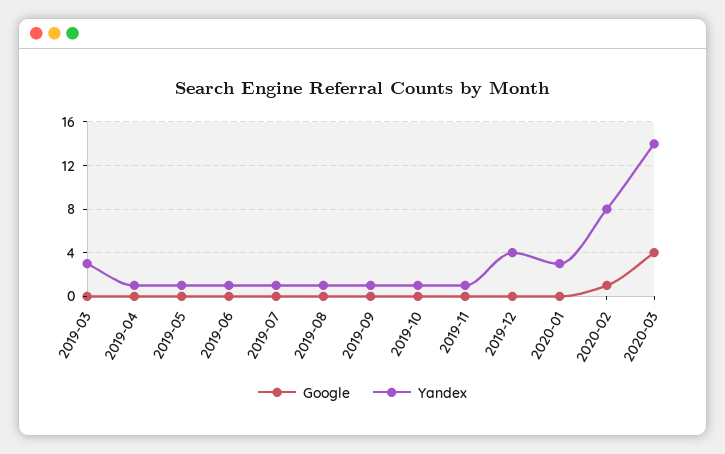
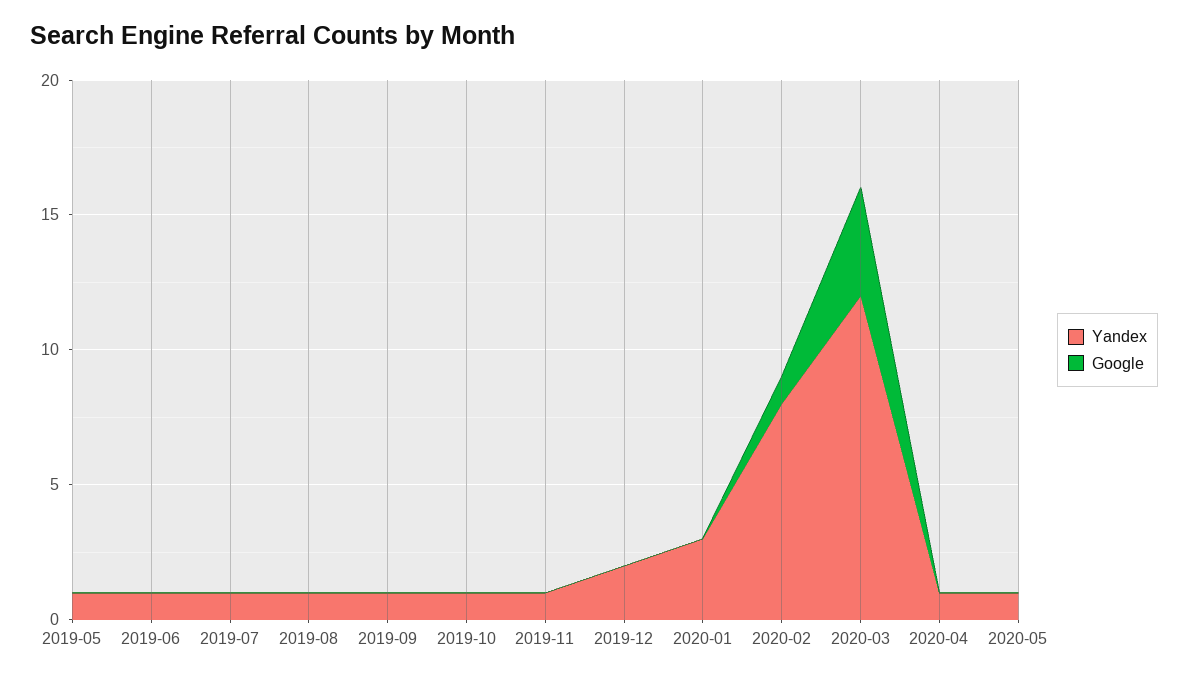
Google, 2019-03: 0 -> none
Yandex, 2019-03: 3 -> none
Google, 2019-04: 0 -> none
Yandex, 2019-04: 1 -> none
Yandex, 2019-12: 4 -> 2
Yandex, 2020-03: 14 -> 12
Yandex, 2020-04: none -> 1
Google, 2020-04: none -> 0
Yandex, 2020-05: none -> 1
Google, 2020-05: none -> 0

